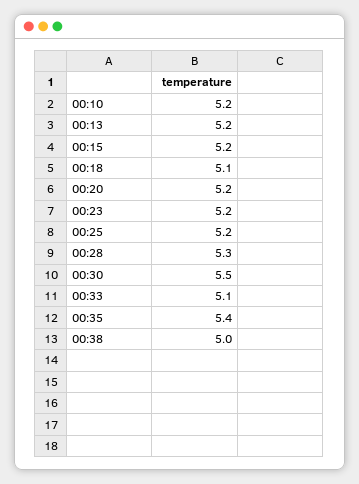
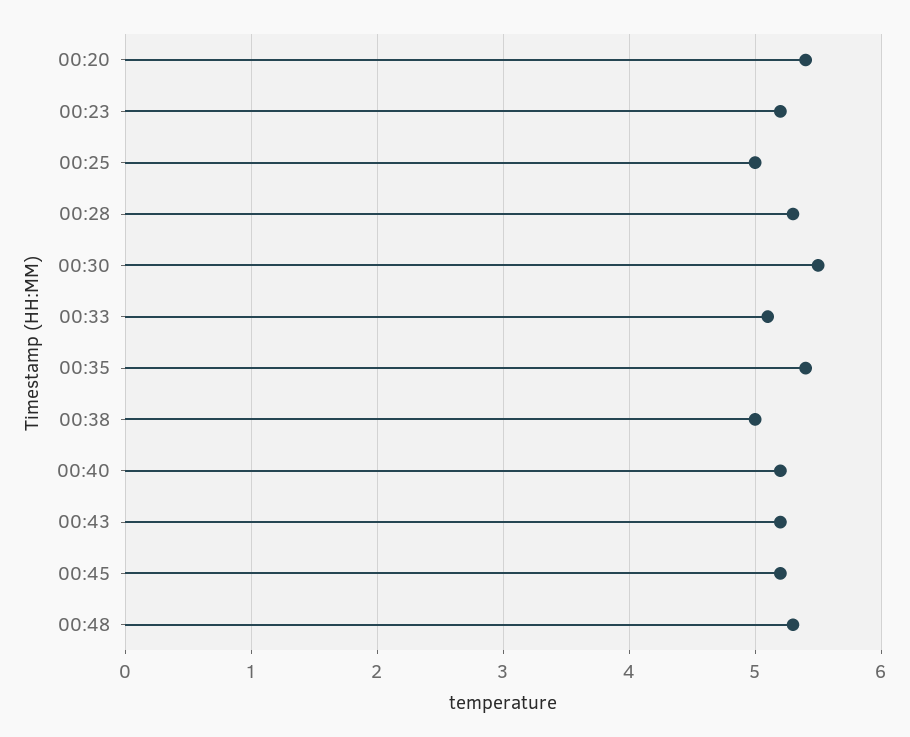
00:10: 5.2 -> none
00:13: 5.2 -> none
00:15: 5.2 -> none
00:18: 5.1 -> none
00:20: 5.2 -> 5.4
00:25: 5.2 -> 5
00:40: none -> 5.2
00:43: none -> 5.2
00:45: none -> 5.2
00:48: none -> 5.3

